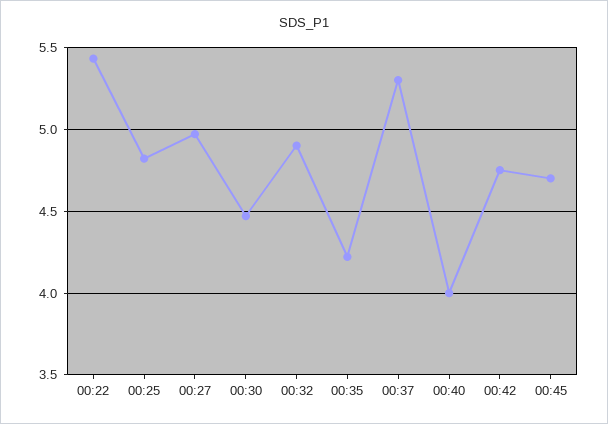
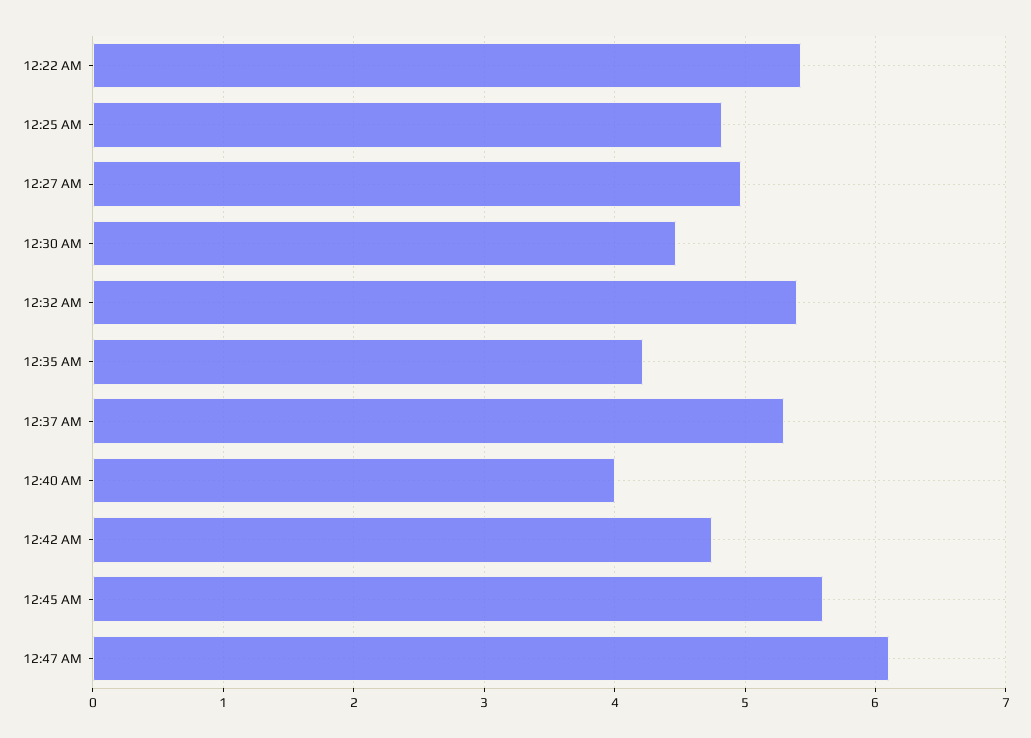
00:32: 4.9 -> 5.4
00:45: 4.7 -> 5.6
12:47 AM: none -> 6.1

